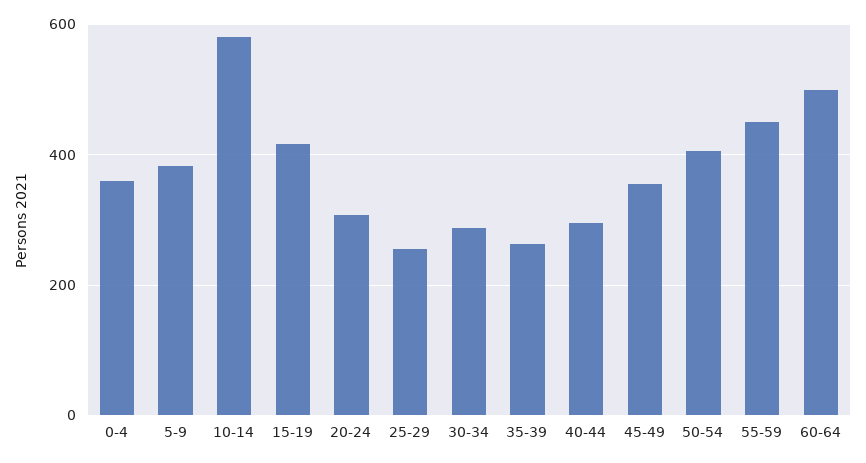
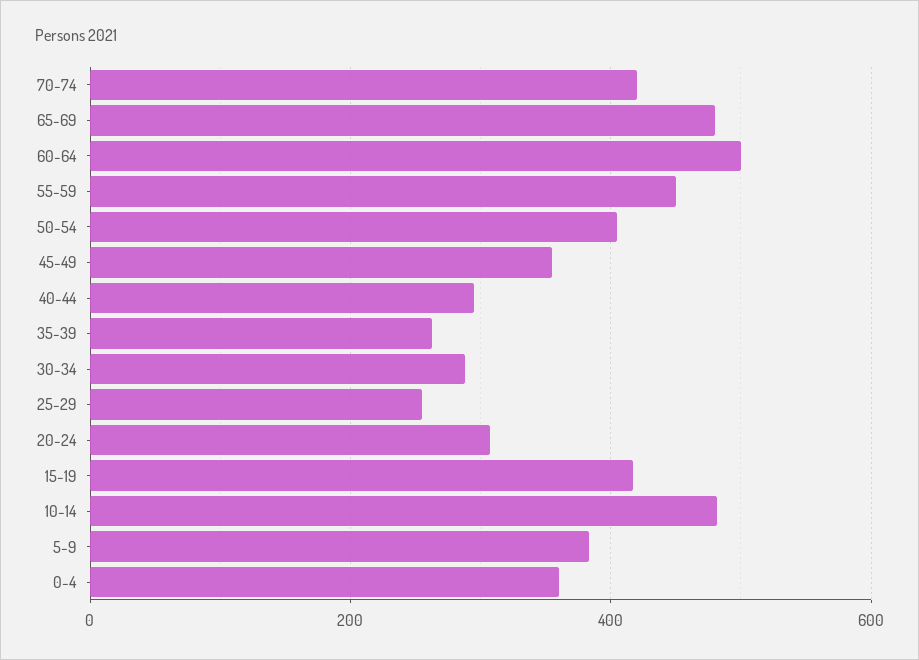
10-14: 580 -> 480
70-74: none -> 420
65-69: none -> 480

